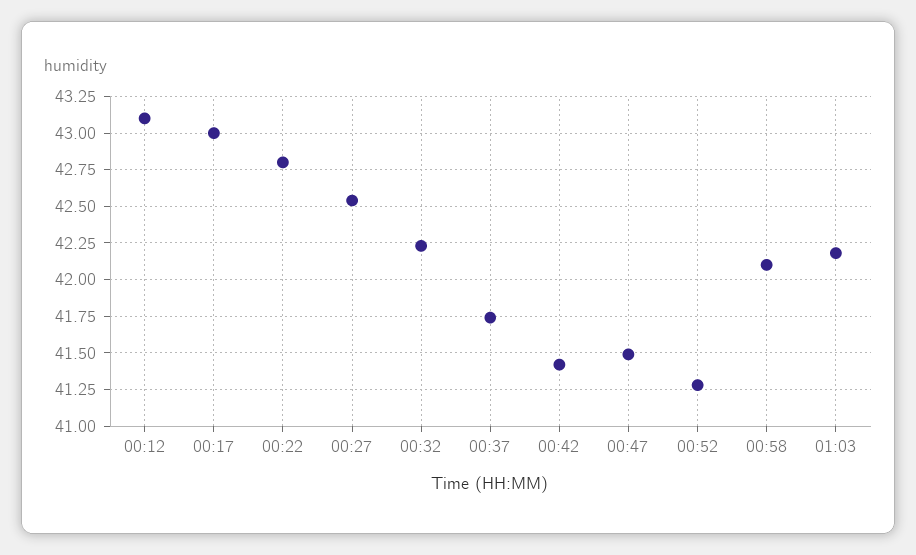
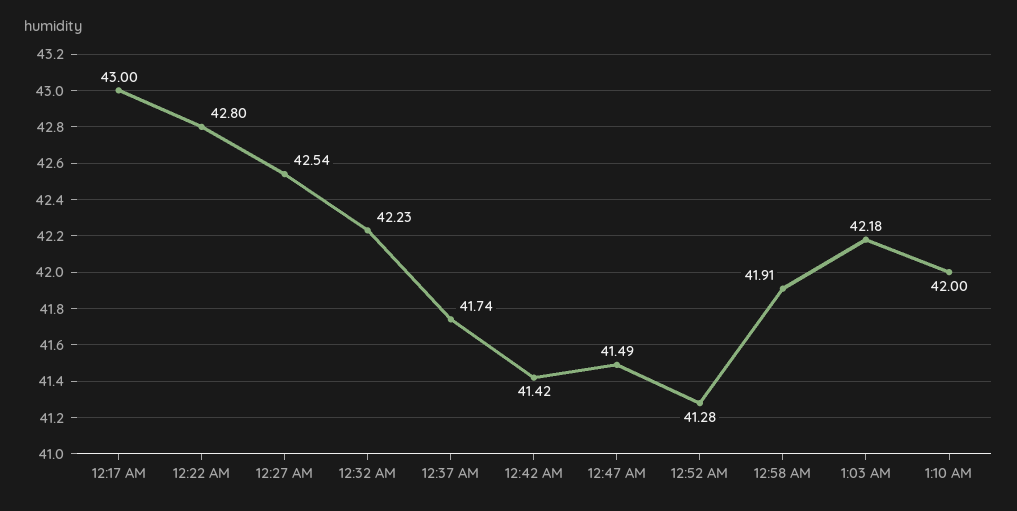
00:12: 43.1 -> none
00:58: 42.1 -> 41.91
1:10 AM: none -> 42

